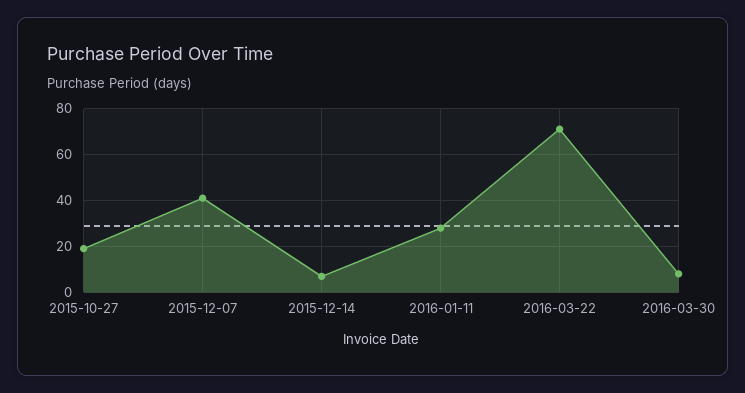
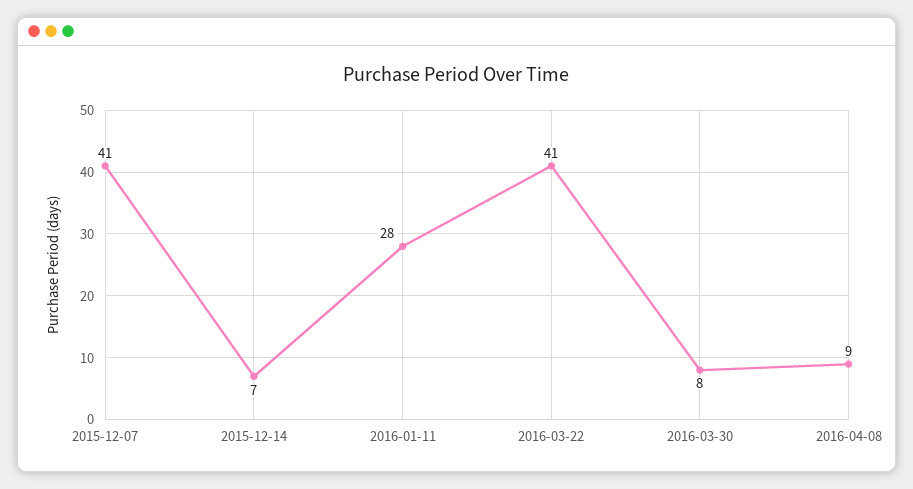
2015-10-27: 20 -> none
2016-03-22: 70 -> 41
2016-04-08: none -> 9

